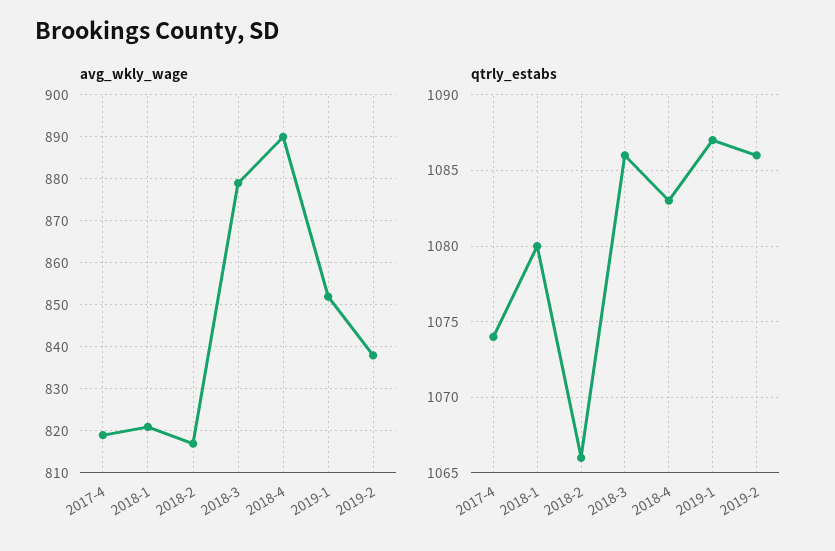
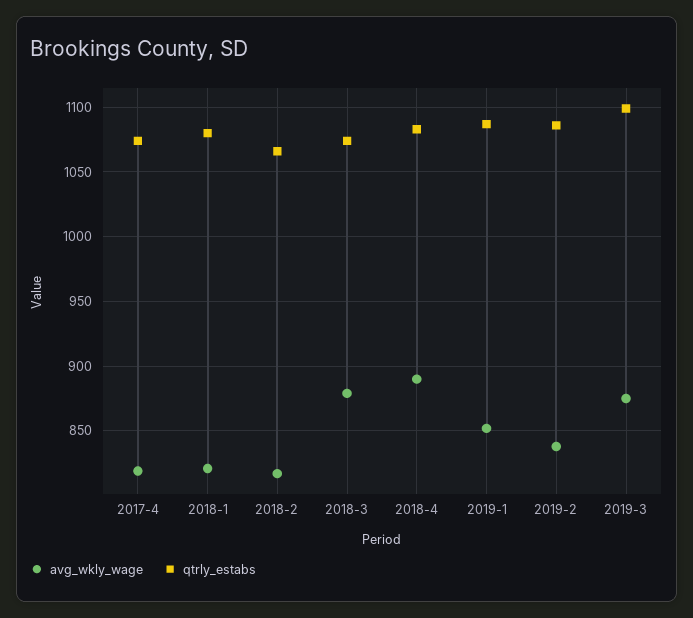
qtrly_estabs, 2018-3: 1086 -> 1075
avg_wkly_wage, 2019-3: none -> 875
qtrly_estabs, 2019-3: none -> 1100

